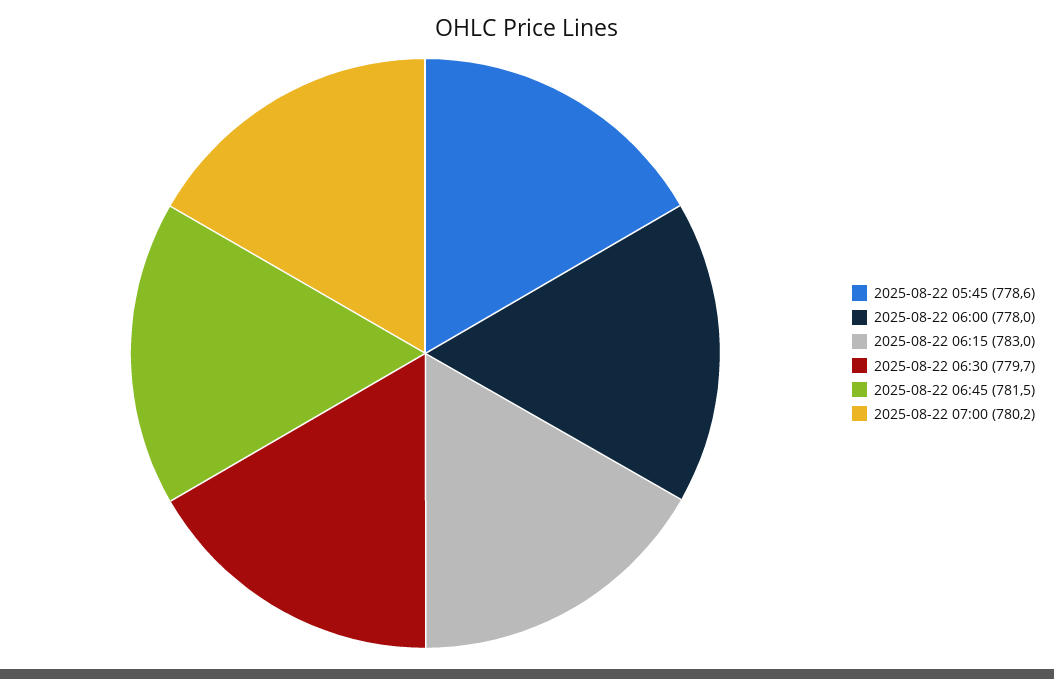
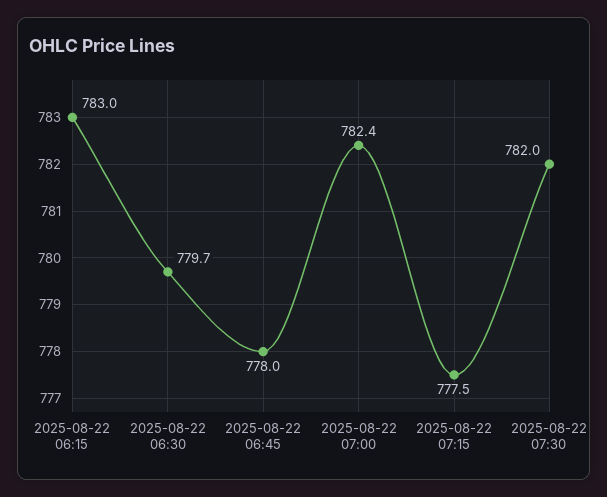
2025-08-22 05:45: 778.6 -> none
2025-08-22 06:00: 778 -> none
2025-08-22 06:45: 781.5 -> 778
2025-08-22 07:00: 780.2 -> 782.4
2025-08-22 07:15: none -> 777.5
2025-08-22 07:30: none -> 782

